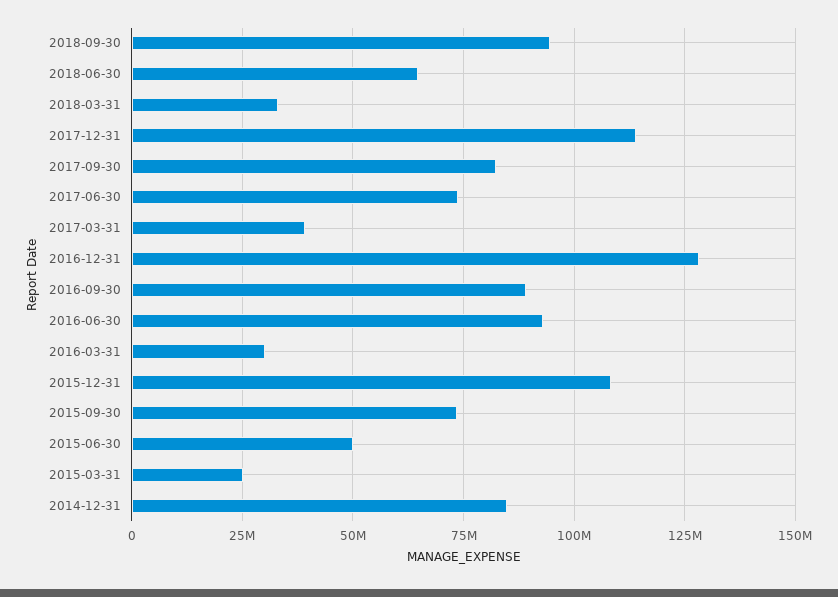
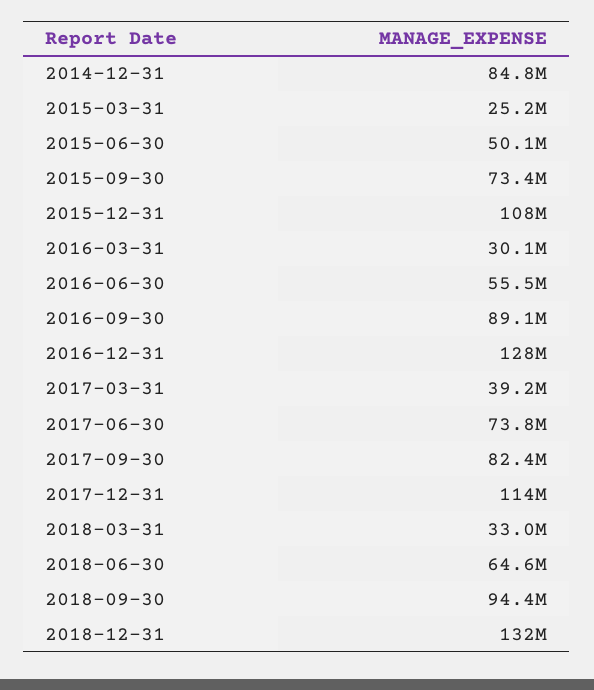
2016-06-30: 92500000 -> 55500000
2018-12-31: none -> 132000000

